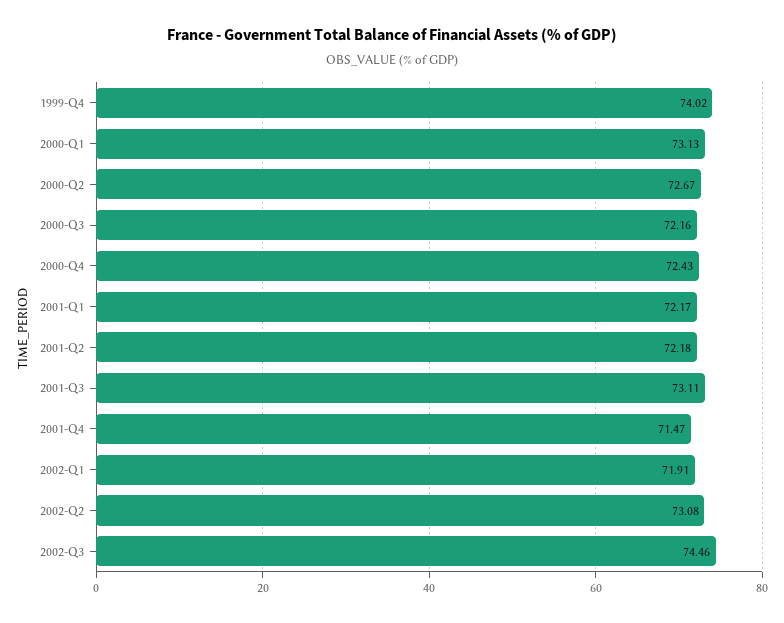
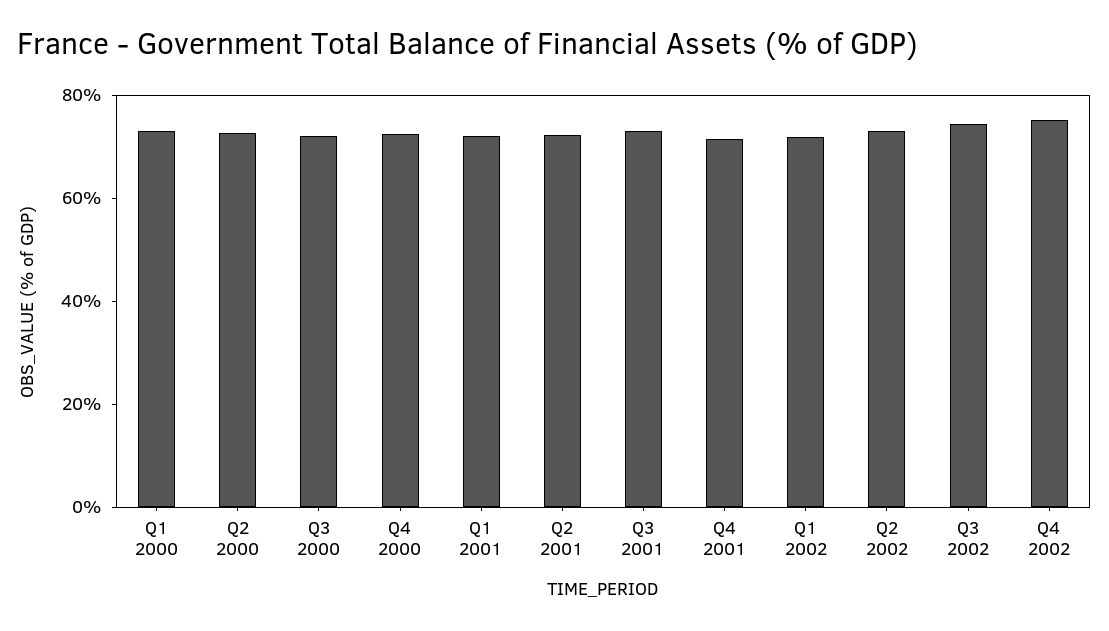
1999-Q4: 74.02 -> none
Q4 2002: none -> 75

